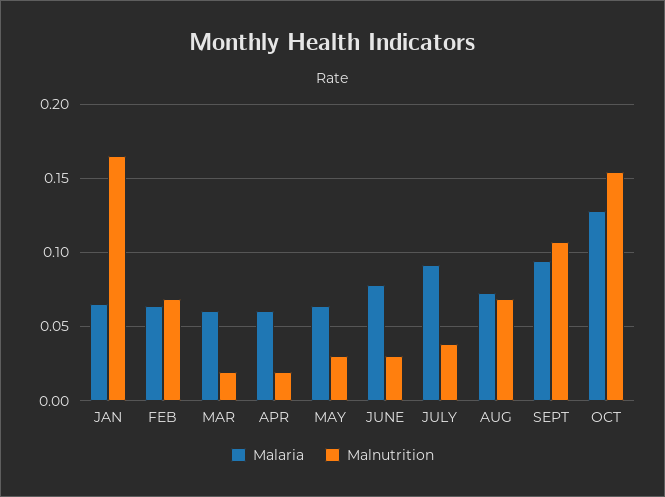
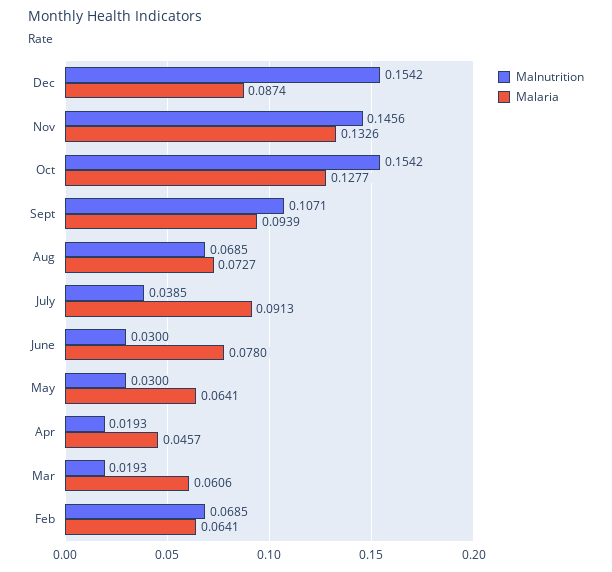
Malaria, JAN: 0.065 -> none
Malnutrition, JAN: 0.165 -> none
Malaria, APR: 0.06 -> 0.0457
Malnutrition, Dec: none -> 0.1542
Malaria, Dec: none -> 0.0874
Malnutrition, Nov: none -> 0.1456
Malaria, Nov: none -> 0.1326

